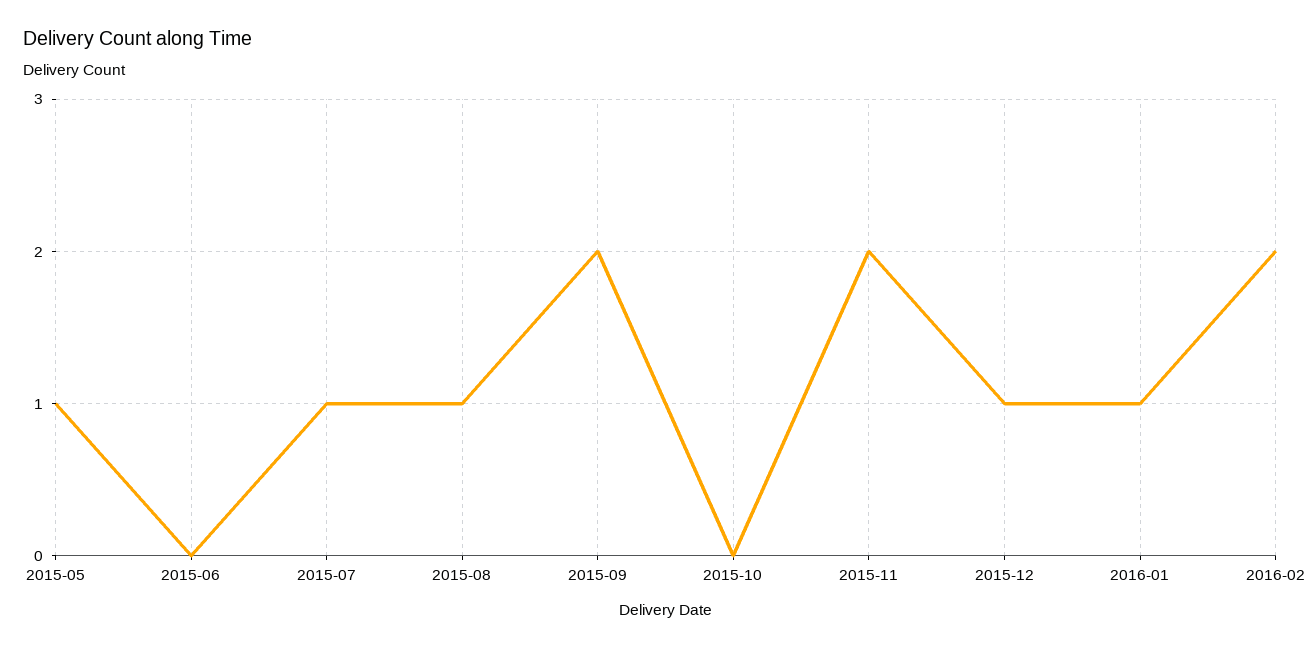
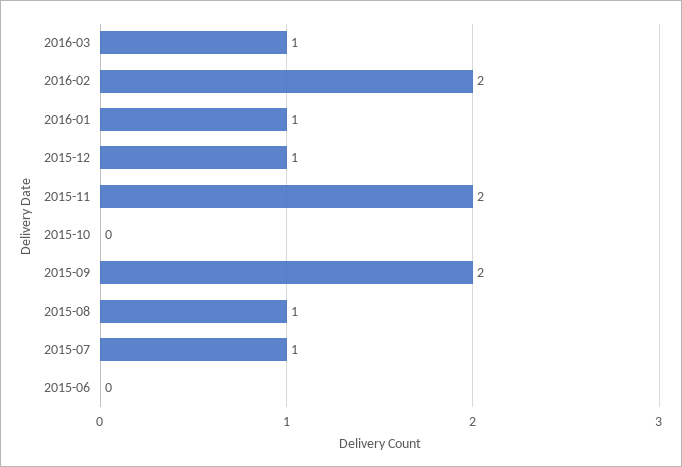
2015-05: 1 -> none
2016-03: none -> 1

